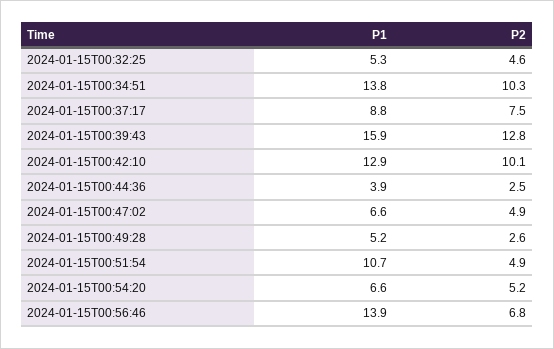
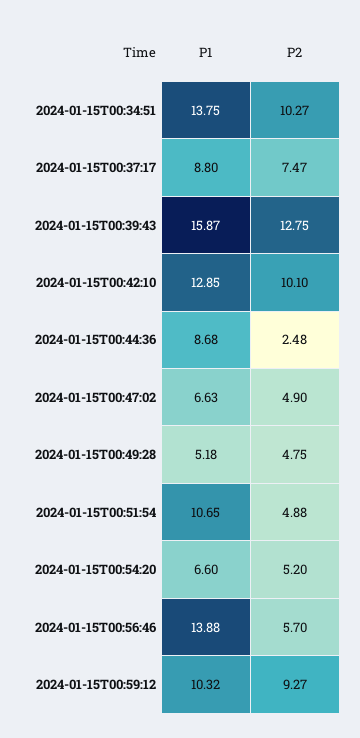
P1, 2024-01-15T00:32:25: 5.3 -> none
P2, 2024-01-15T00:32:25: 4.6 -> none
P1, 2024-01-15T00:44:36: 3.9 -> 8.68
P2, 2024-01-15T00:49:28: 2.6 -> 4.75
P2, 2024-01-15T00:56:46: 6.8 -> 5.7
P1, 2024-01-15T00:59:12: none -> 10.32
P2, 2024-01-15T00:59:12: none -> 9.27

